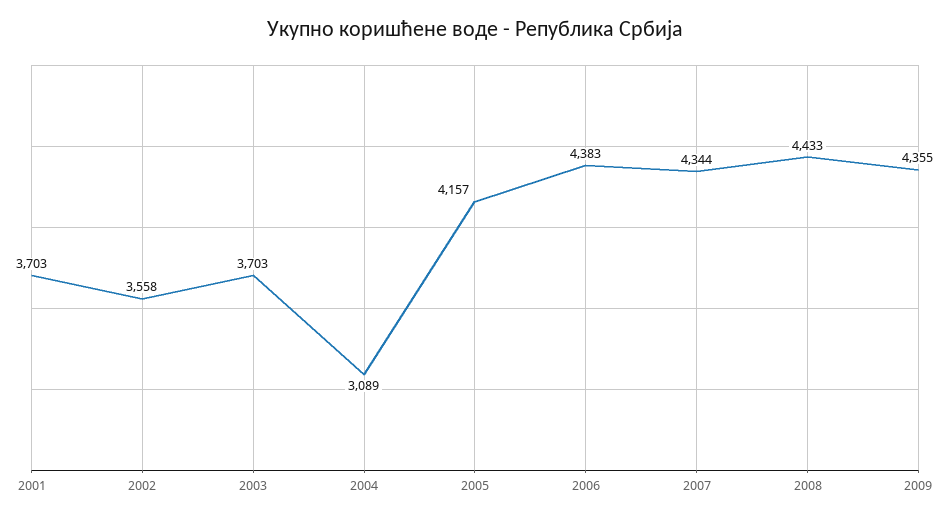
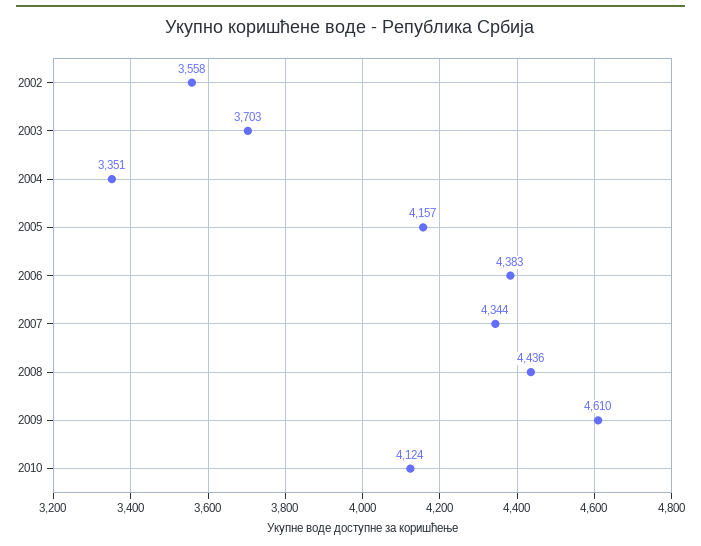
2001: 3703 -> none
2004: 3089 -> 3351
2008: 4433 -> 4436
2009: 4355 -> 4610
2010: none -> 4124

